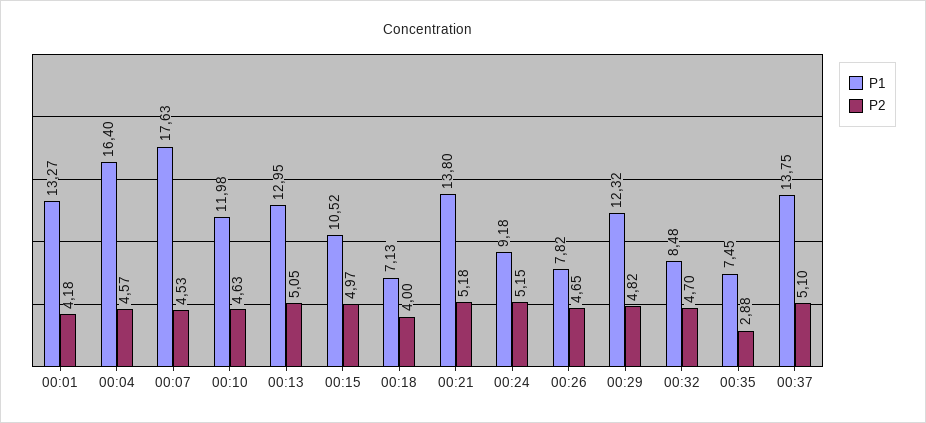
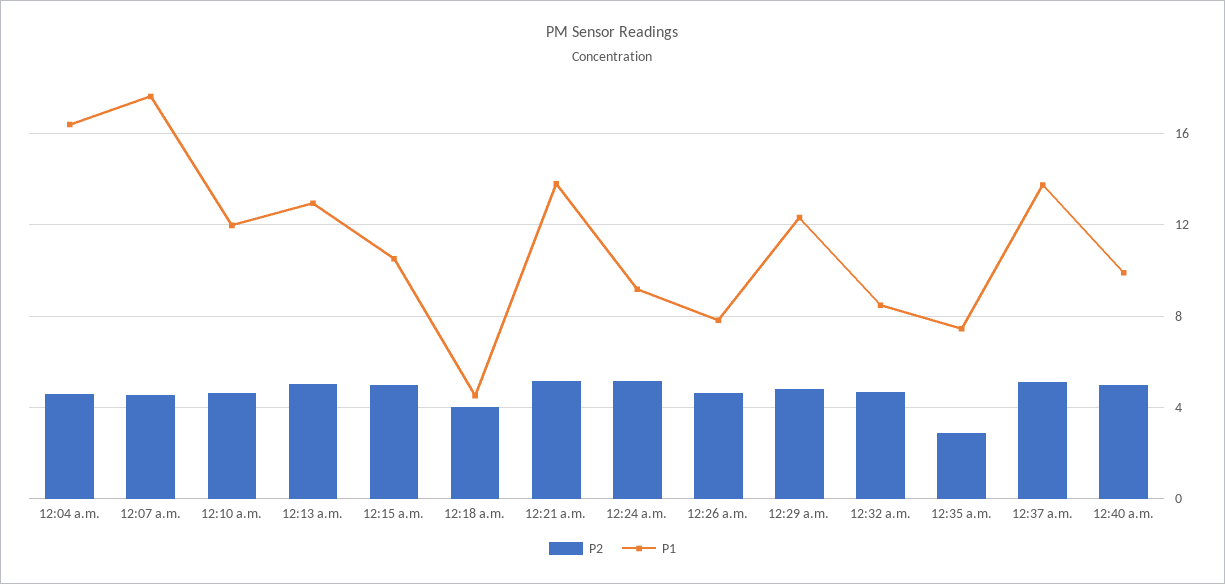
P1, 00:01: 13.27 -> none
P2, 00:01: 4.18 -> none
P1, 00:18: 7.13 -> 4.5
P2, 12:40 a.m.: none -> 5
P1, 12:40 a.m.: none -> 10

